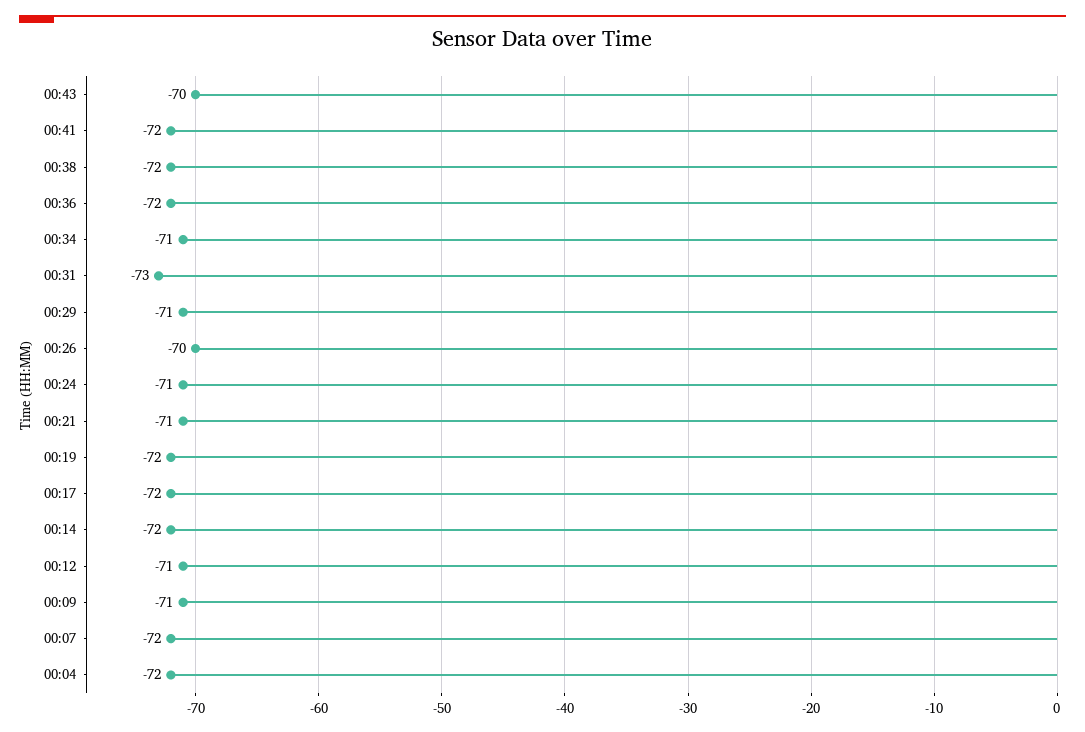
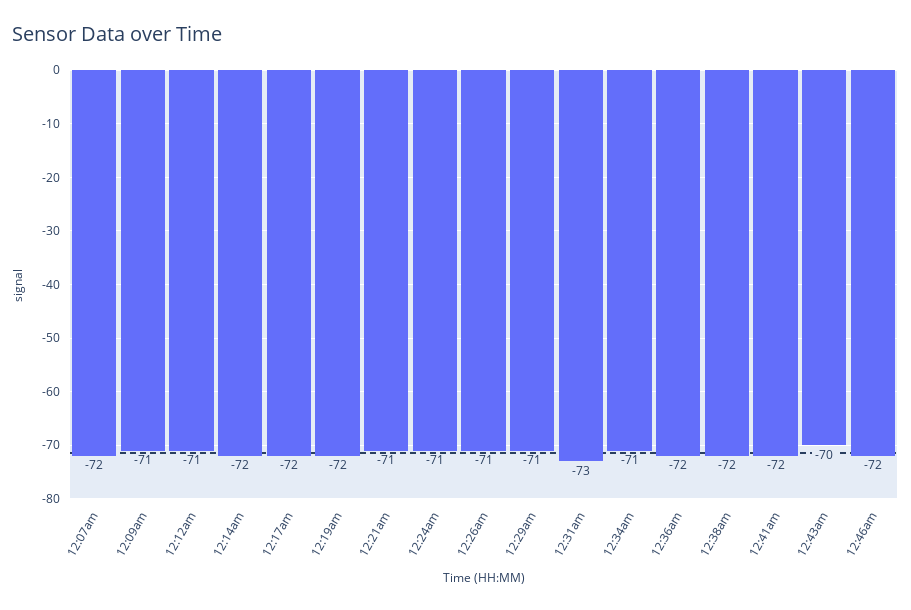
00:26: -70 -> -71
00:04: -72 -> none
12:46am: none -> -72

